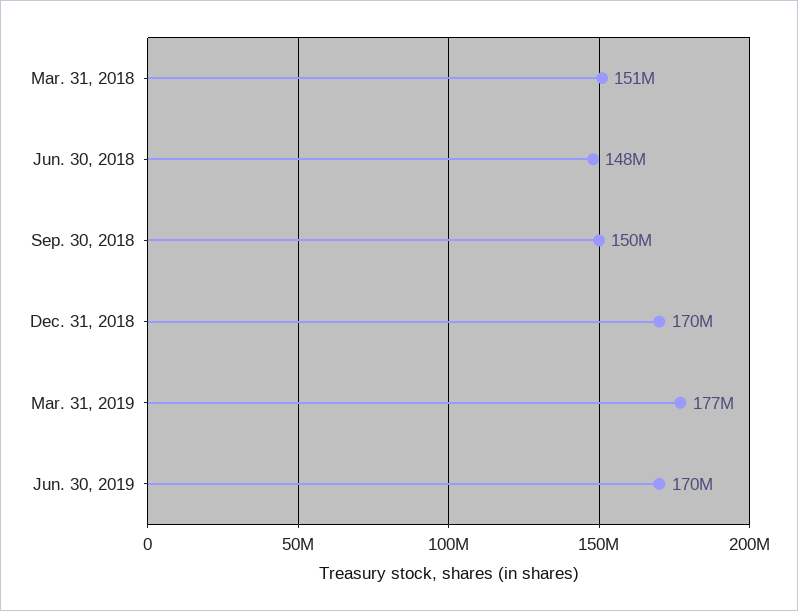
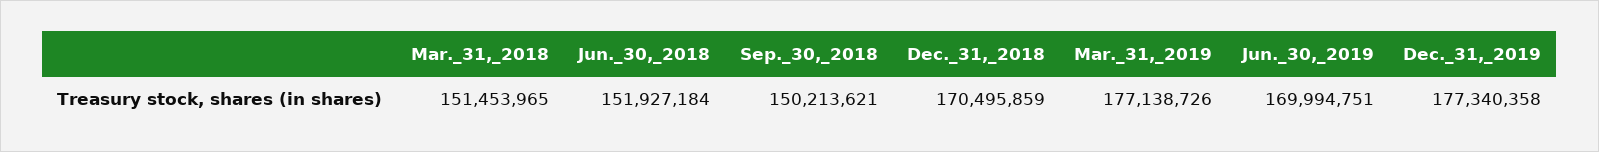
Jun. 30, 2018: 148000000 -> 151927184
Dec._31,_2019: none -> 177340358

